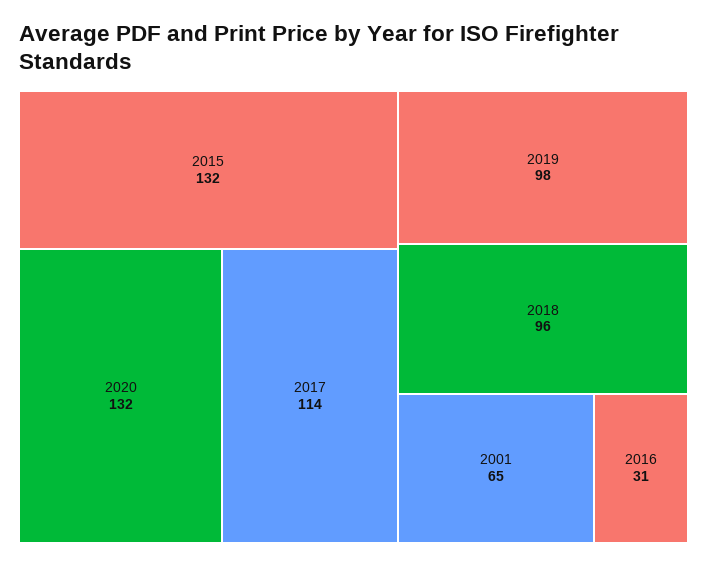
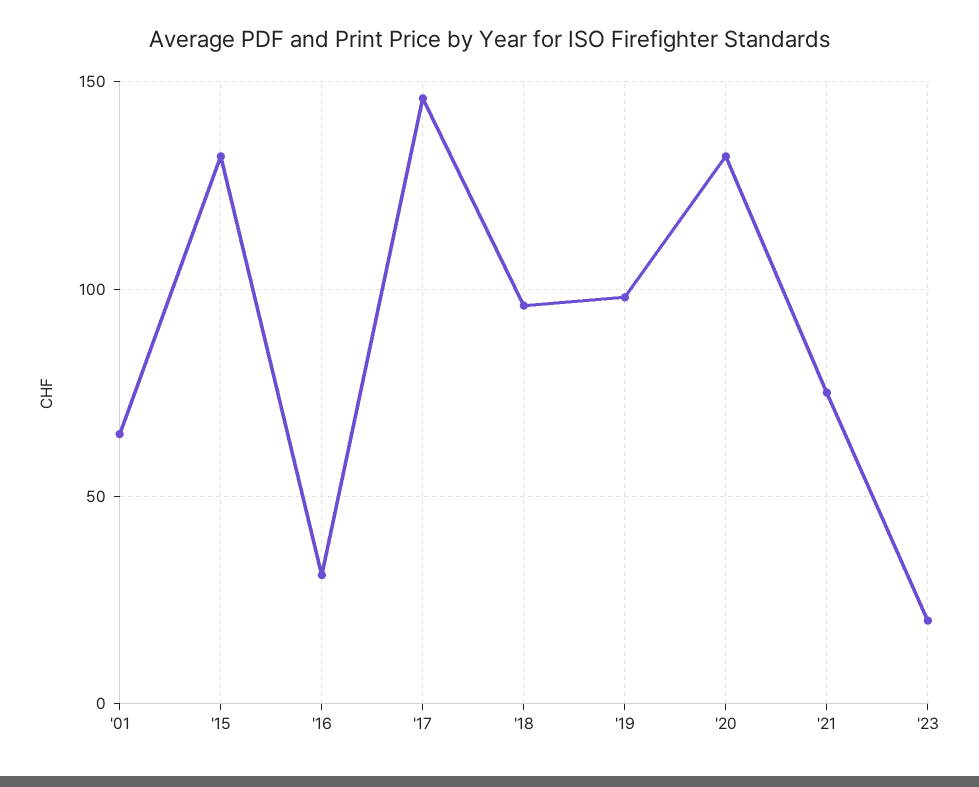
2017: 114 -> 145
'21: none -> 75
'23: none -> 20

